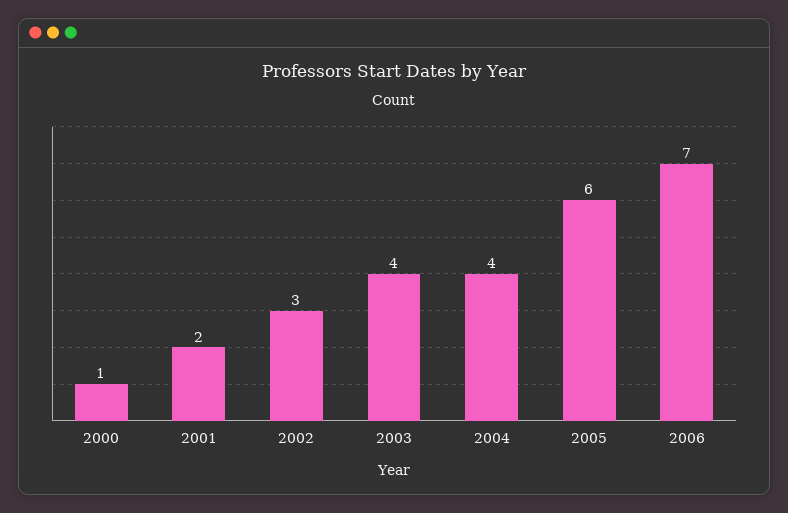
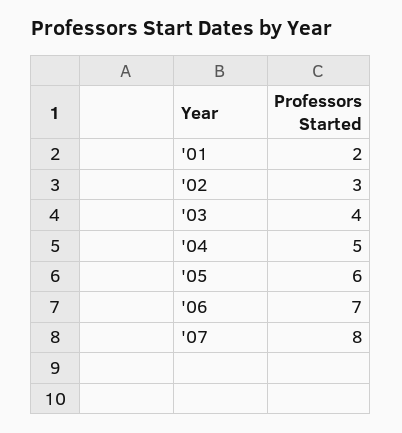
2000: 1 -> none
2004: 4 -> 5
'07: none -> 8

